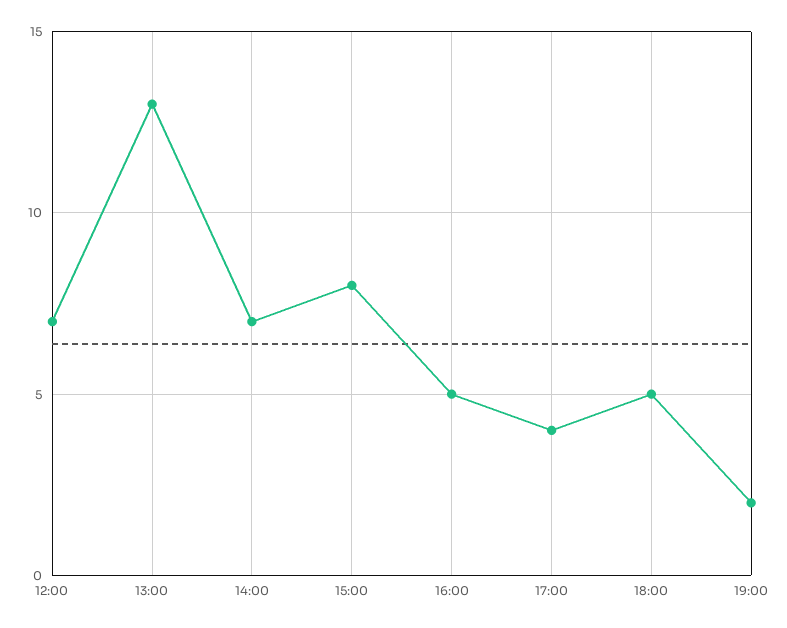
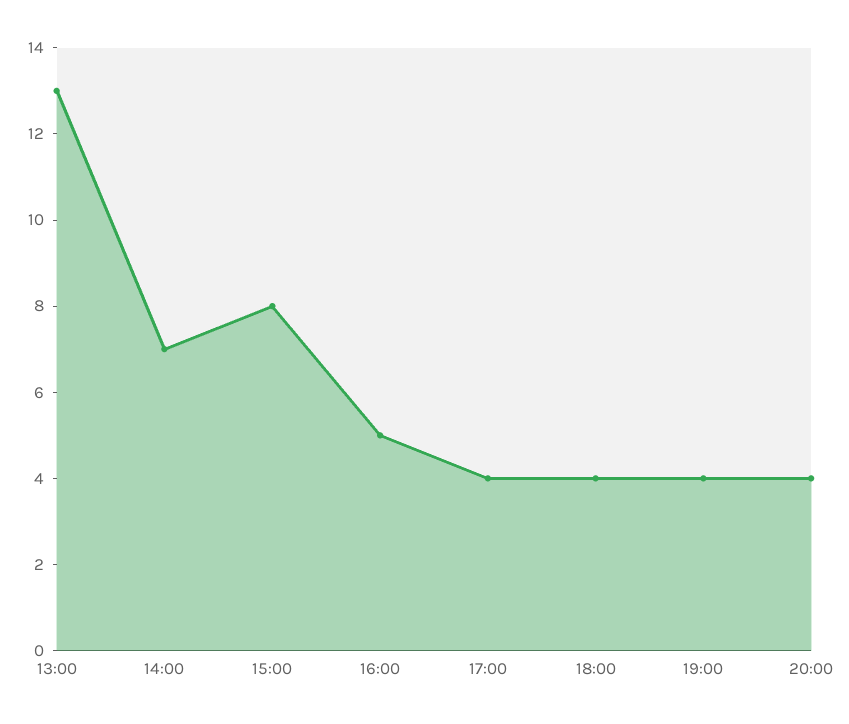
12:00: 7 -> none
18:00: 5 -> 4
19:00: 2 -> 4
20:00: none -> 4

